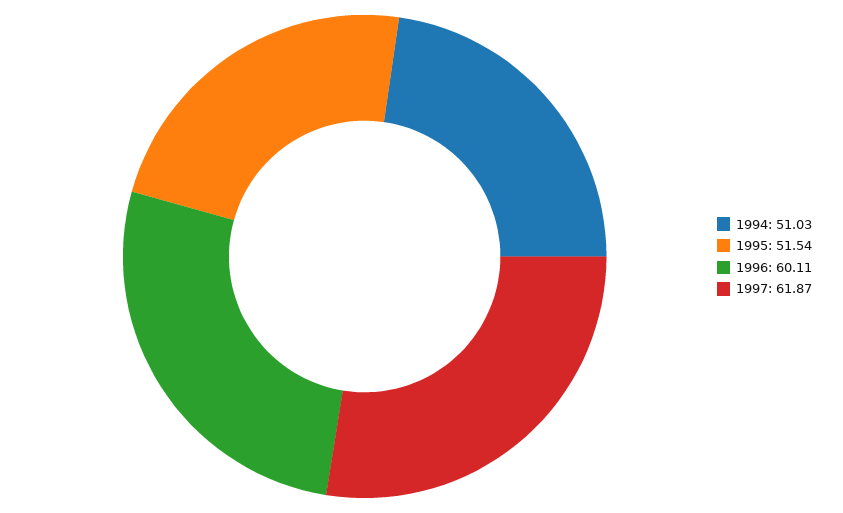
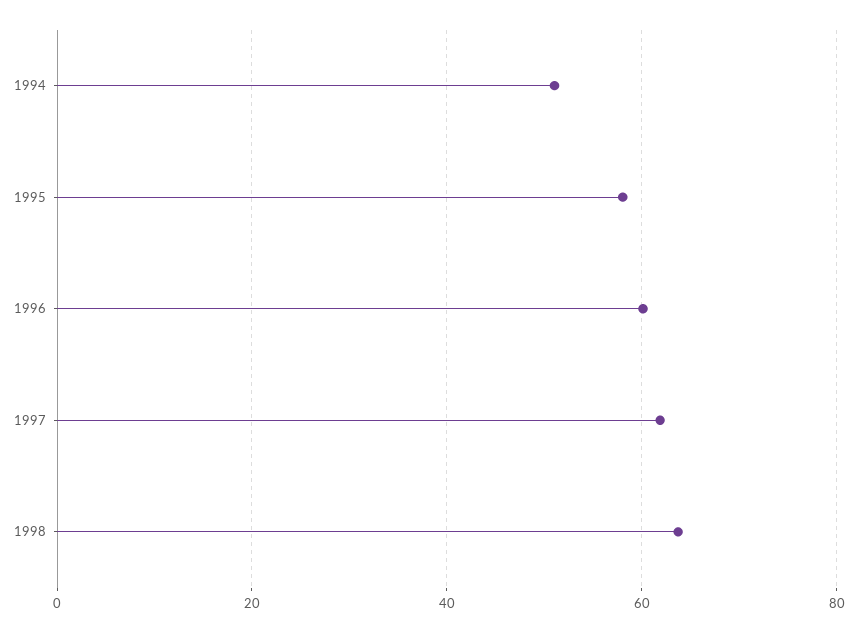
1995: 51.54 -> 58
1998: none -> 64

